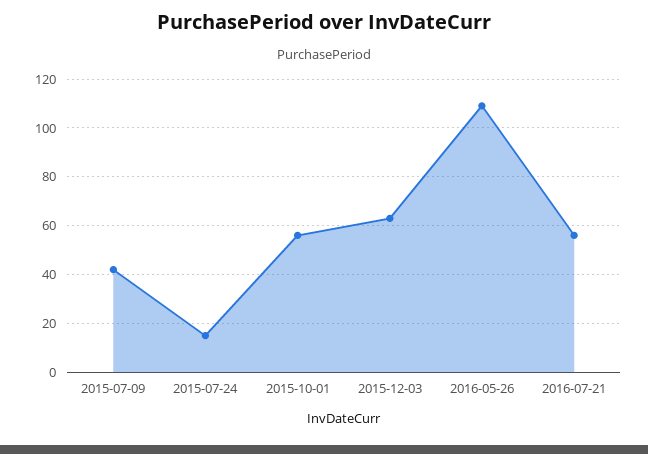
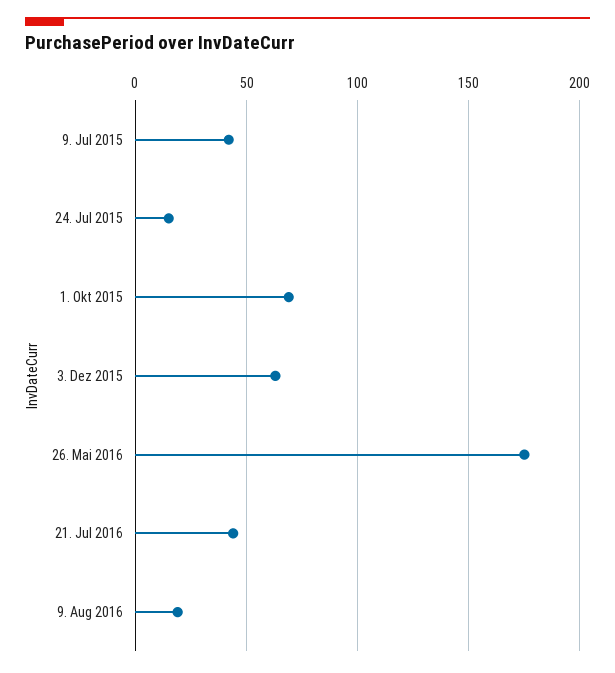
2015-10-01: 55 -> 70
2016-05-26: 110 -> 175
2016-07-21: 55 -> 45
9. Aug 2016: none -> 20

